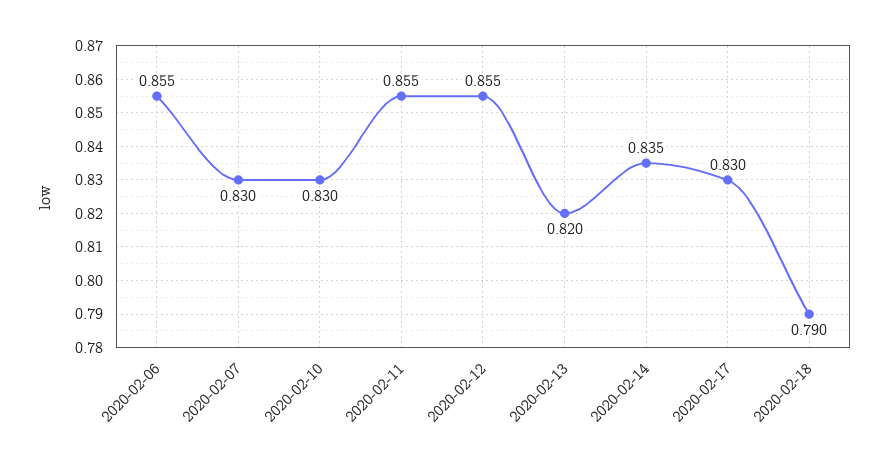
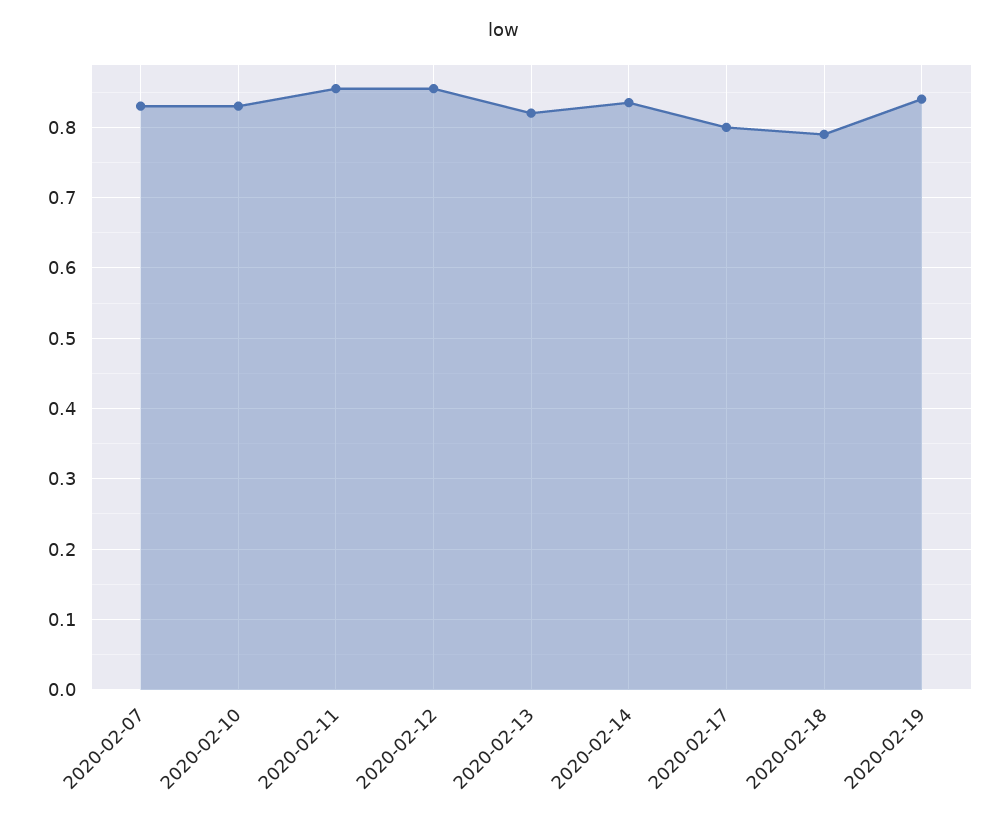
2020-02-06: 0.855 -> none
2020-02-17: 0.83 -> 0.8
2020-02-19: none -> 0.84

